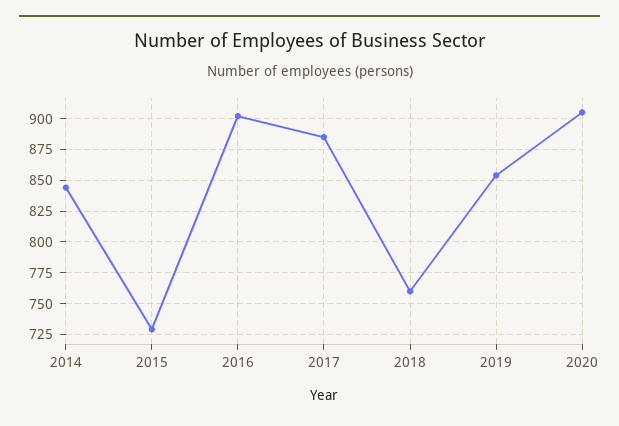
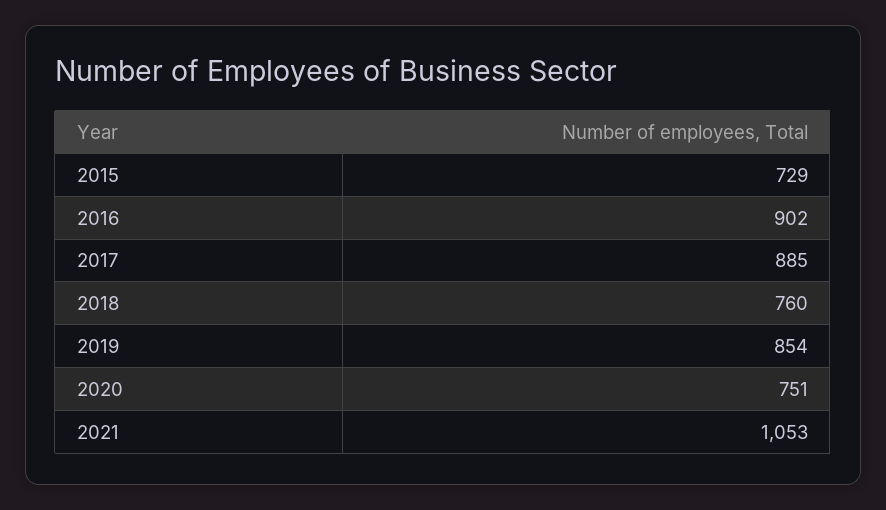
2014: 845 -> none
2020: 905 -> 751
2021: none -> 1053

